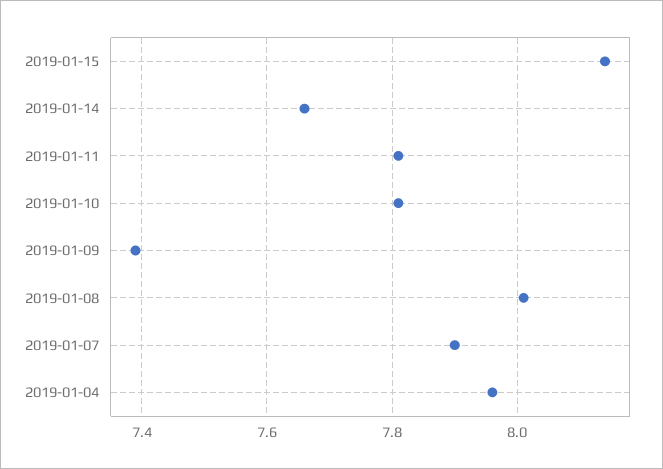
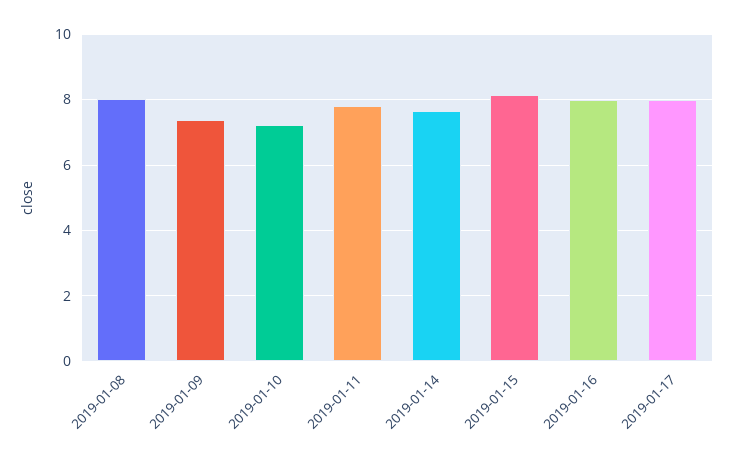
2019-01-10: 7.8 -> 7.2
2019-01-07: 7.9 -> none
2019-01-04: 7.95 -> none
2019-01-16: none -> 8
2019-01-17: none -> 8

